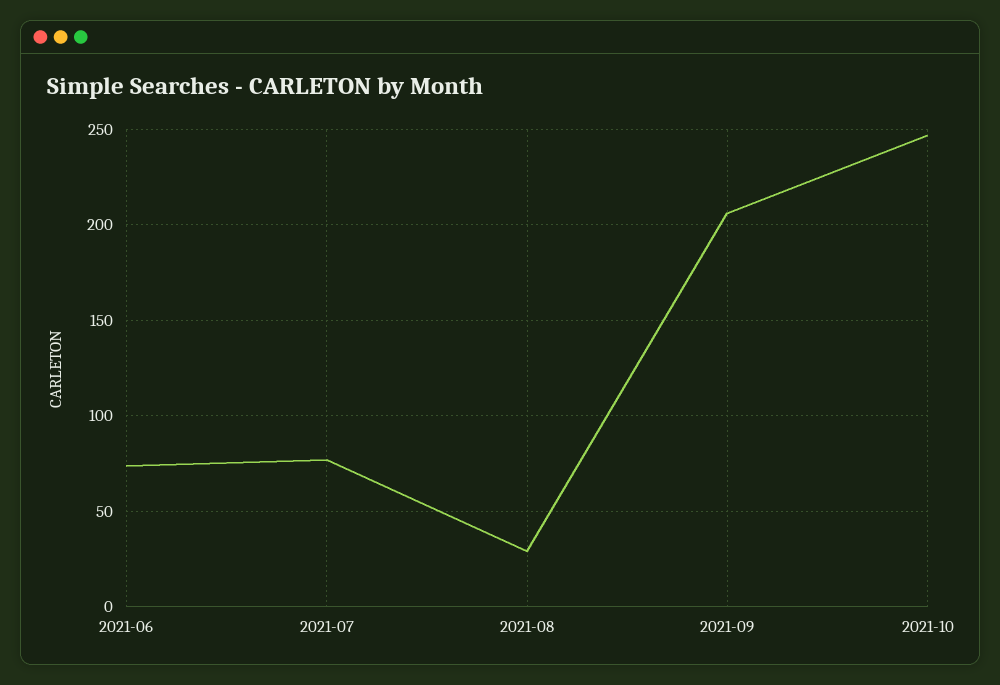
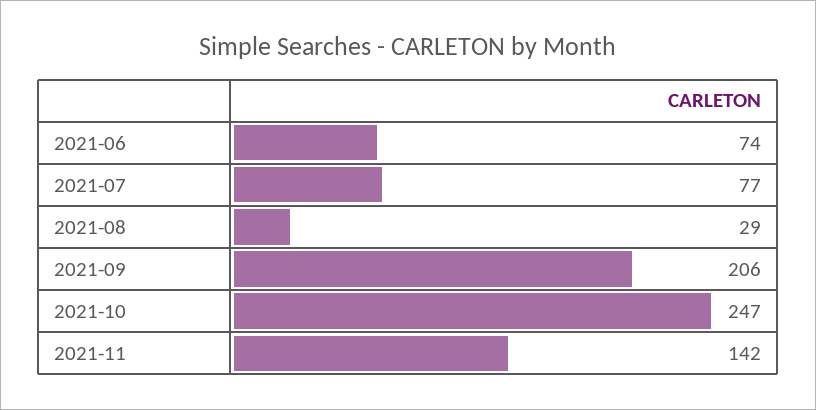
2021-11: none -> 142

